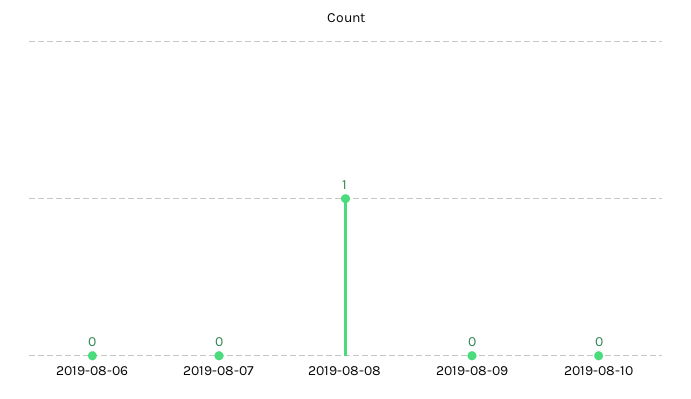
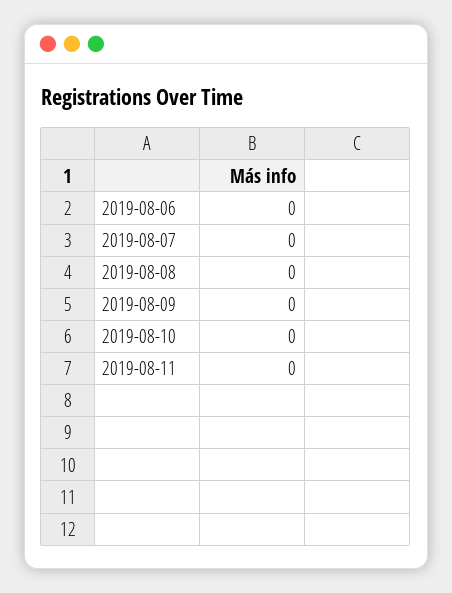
2019-08-08: 1 -> 0
2019-08-11: none -> 0

